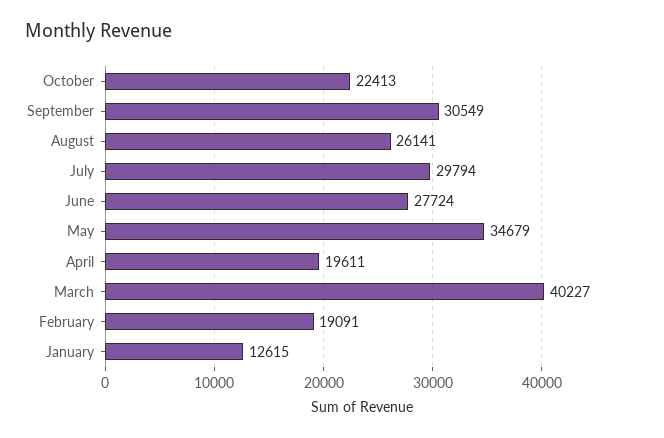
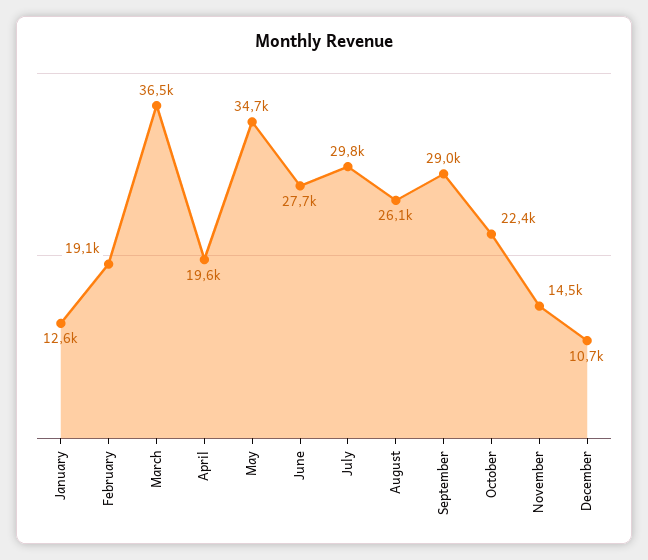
September: 30549 -> 29000
March: 40227 -> 36500
November: none -> 14500
December: none -> 10700

